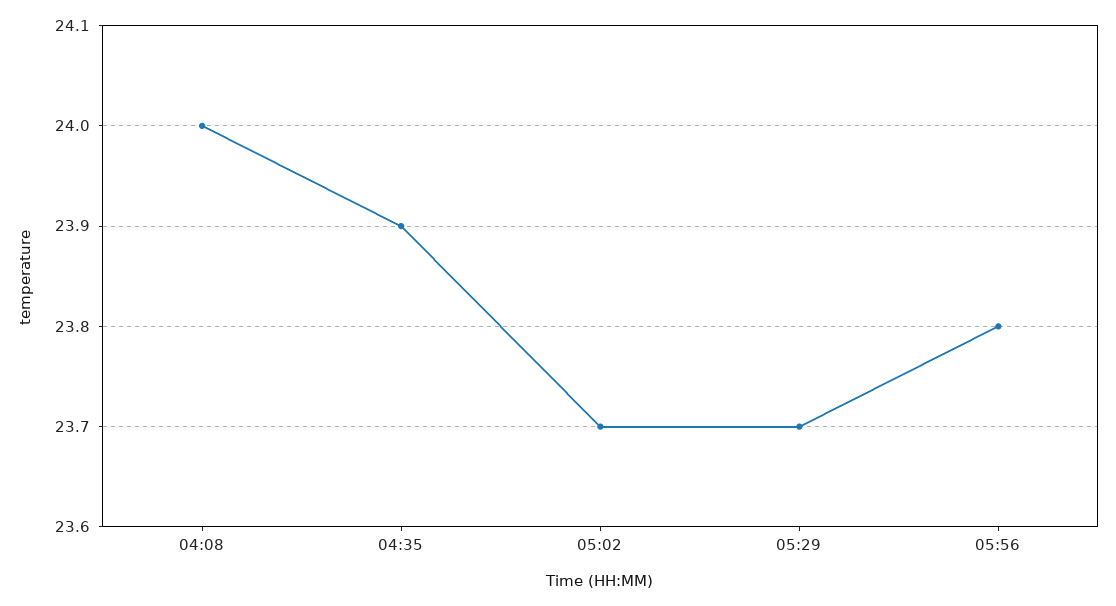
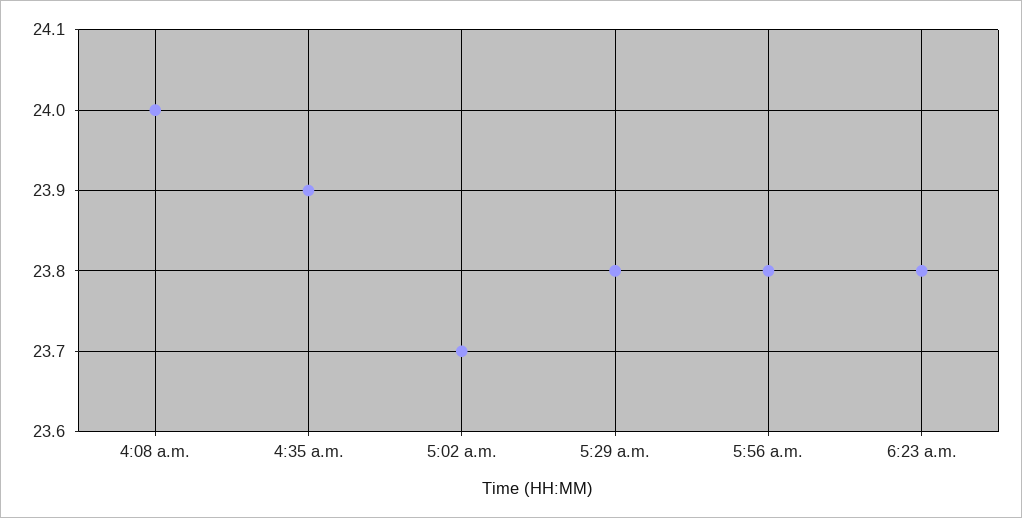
05:29: 23.7 -> 23.8
6:23 a.m.: none -> 23.8

